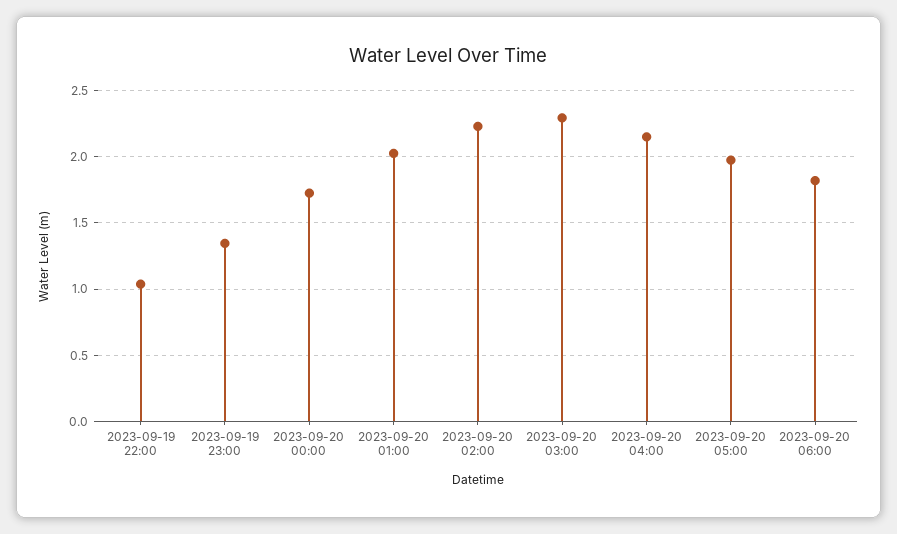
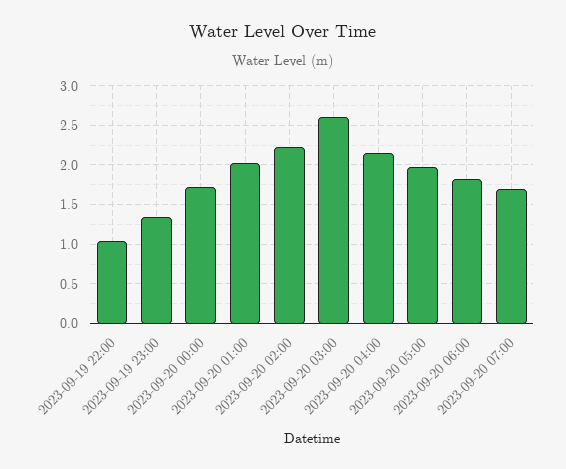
2023-09-20 03:00: 2.3 -> 2.6
2023-09-20 07:00: none -> 1.7

